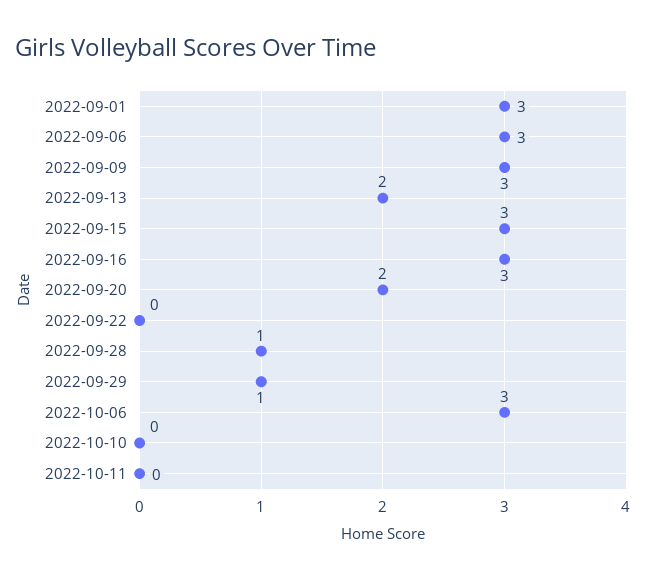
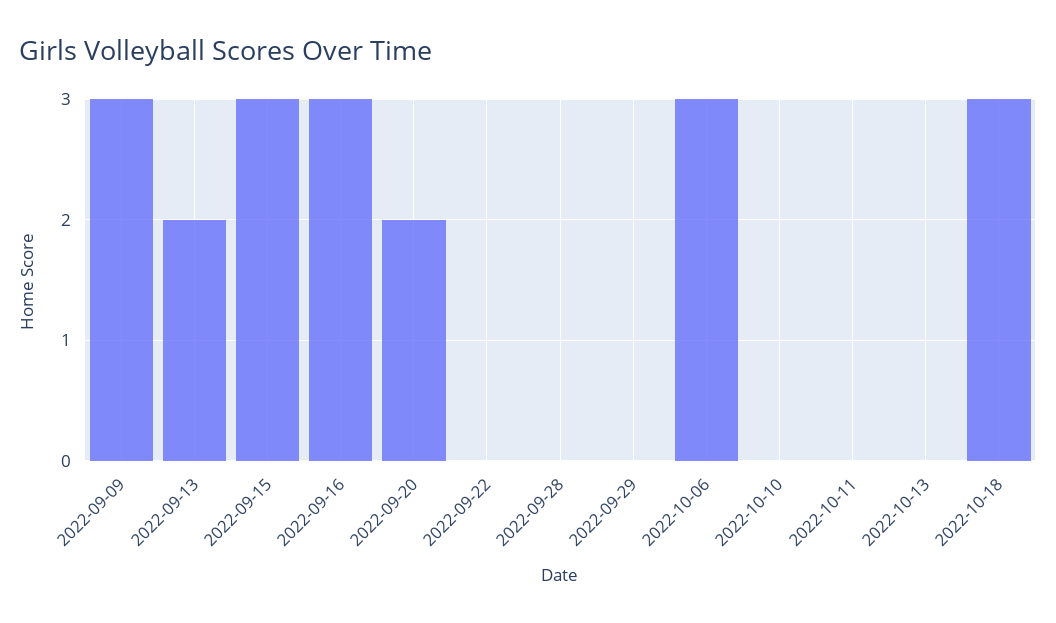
2022-09-01: 3 -> none
2022-09-06: 3 -> none
2022-09-28: 1 -> 0
2022-09-29: 1 -> 0
2022-10-13: none -> 0
2022-10-18: none -> 3

